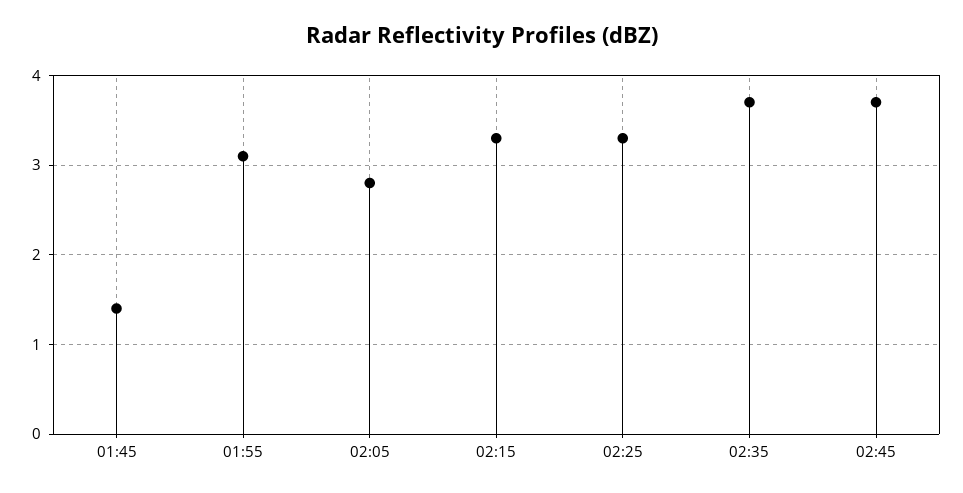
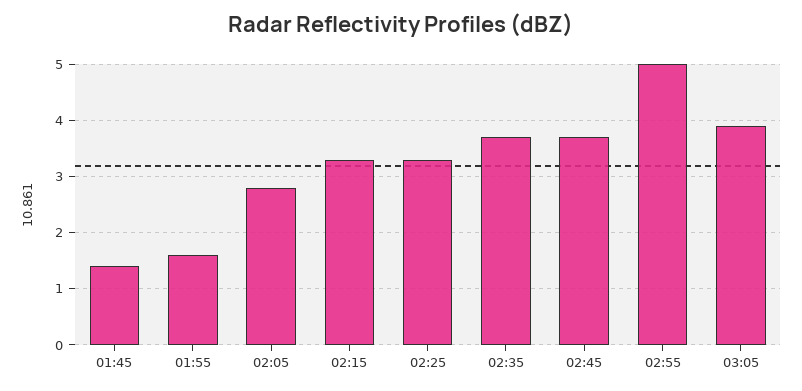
01:55: 3.1 -> 1.5
02:55: none -> 5
03:05: none -> 4

